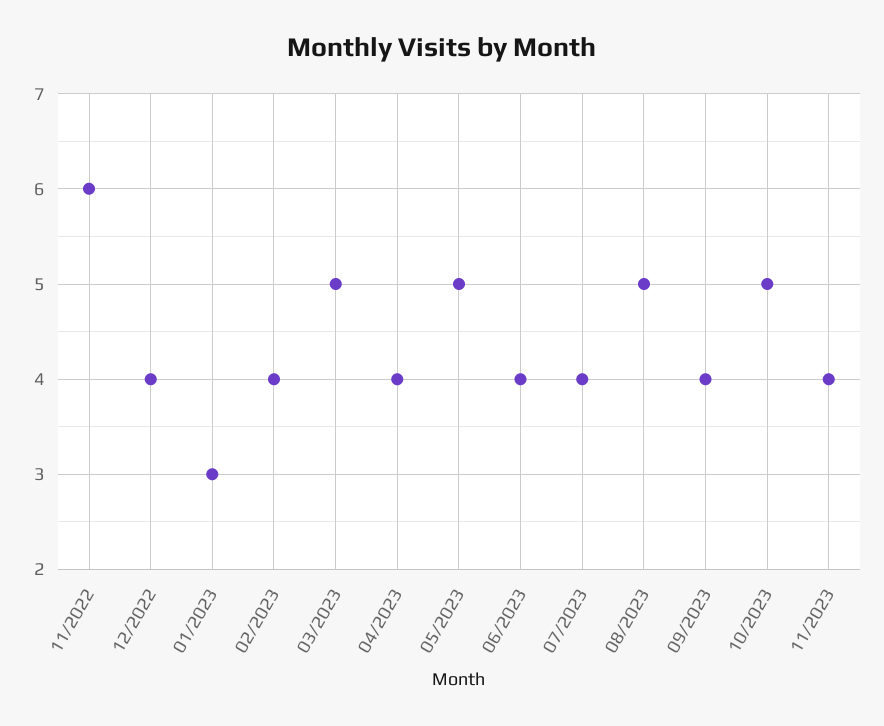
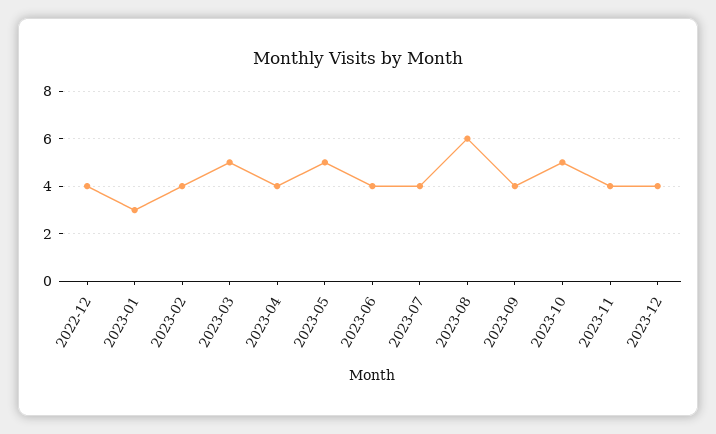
11/2022: 6 -> none
08/2023: 5 -> 6
2023-12: none -> 4

